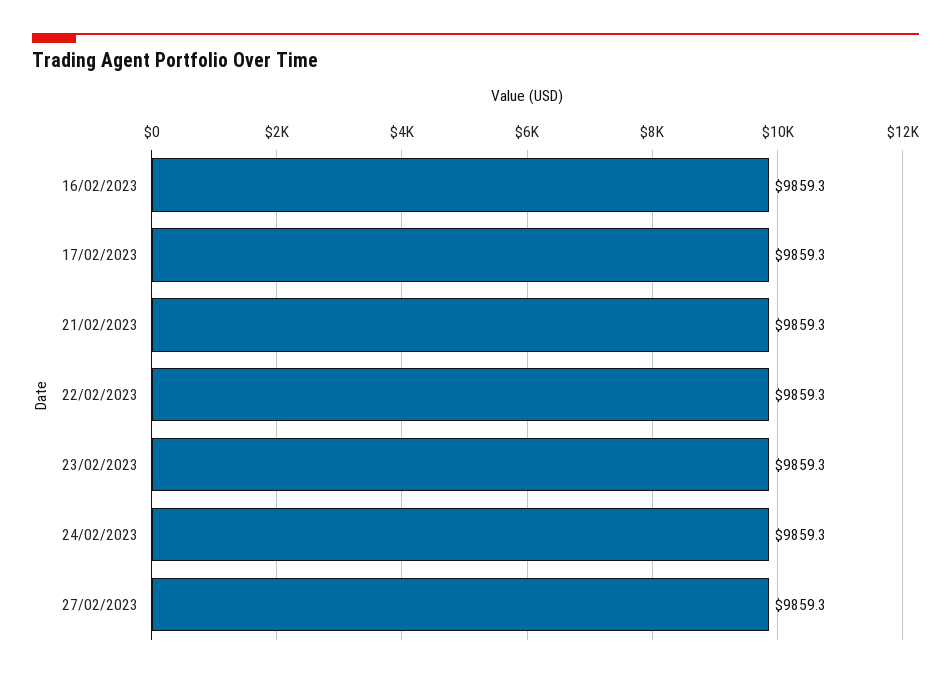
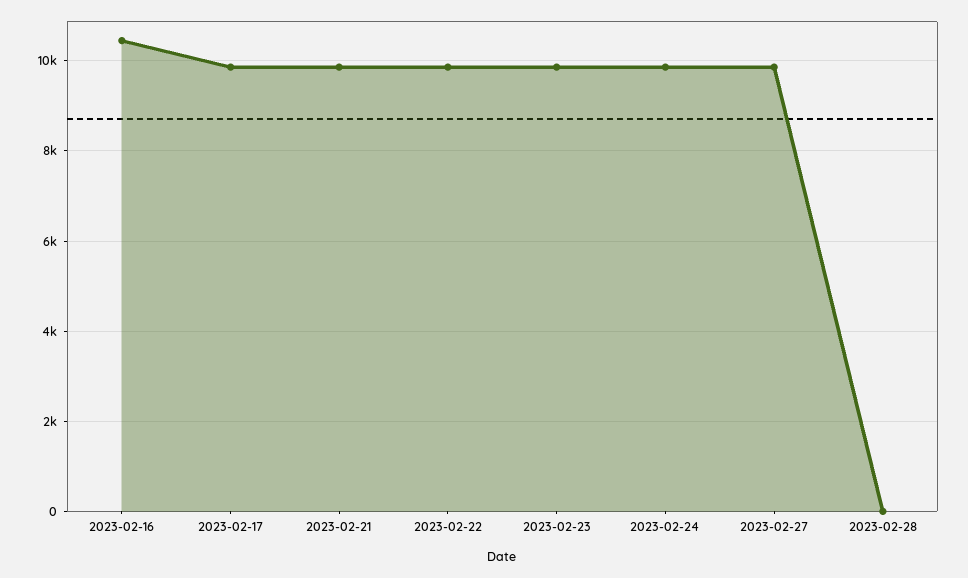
16/02/2023: 9859.3 -> 10400
2023-02-28: none -> 0

